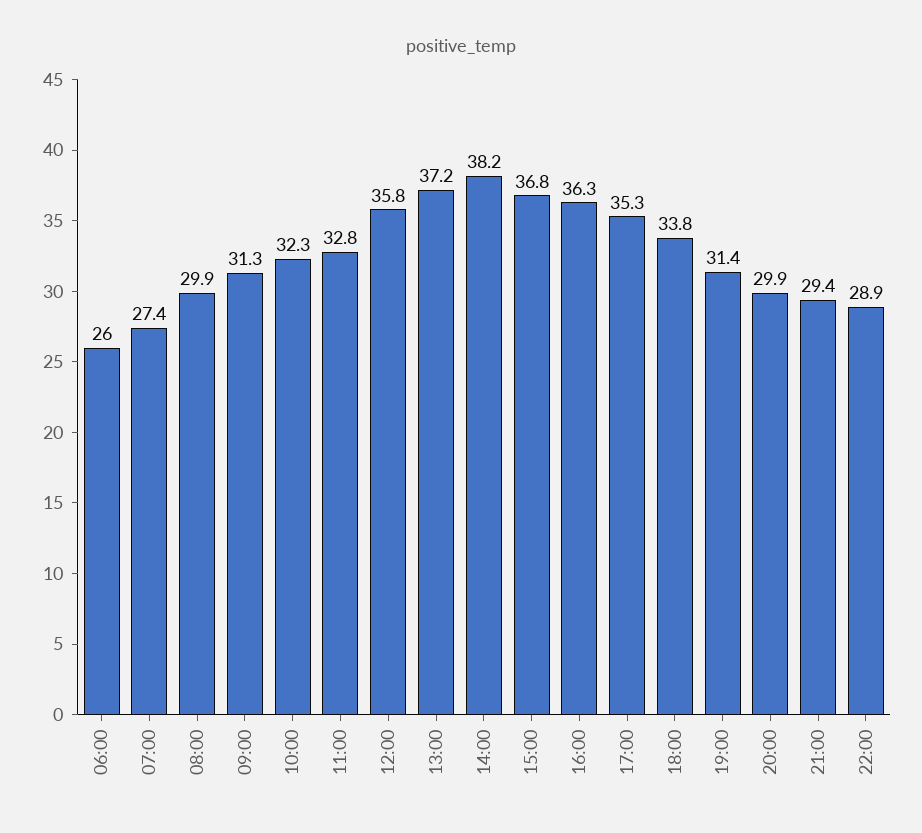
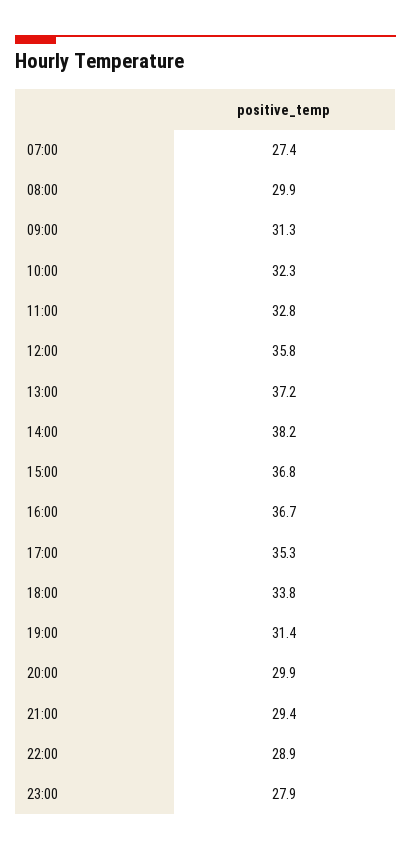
06:00: 26 -> none
16:00: 36.3 -> 36.7
23:00: none -> 27.9

